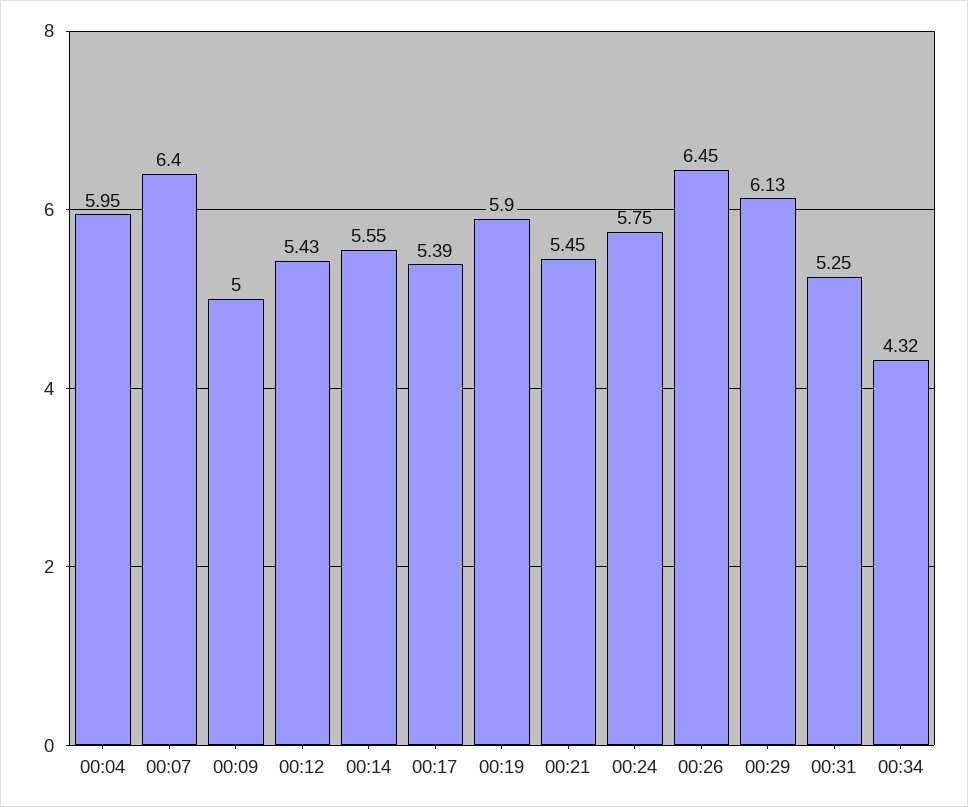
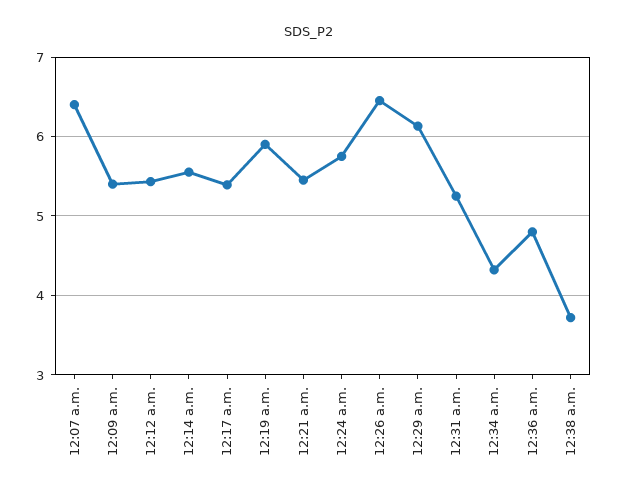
00:04: 5.95 -> none
00:09: 5 -> 5.4
12:36 a.m.: none -> 4.8
12:38 a.m.: none -> 3.7

